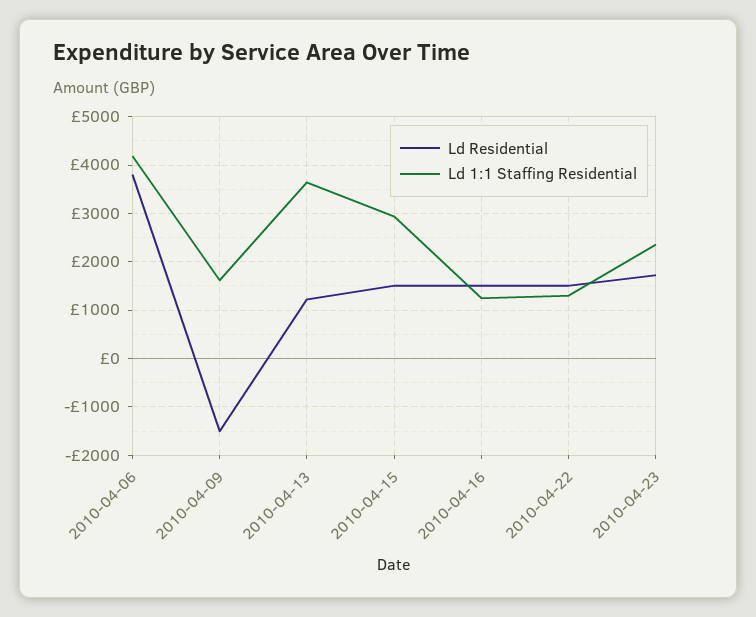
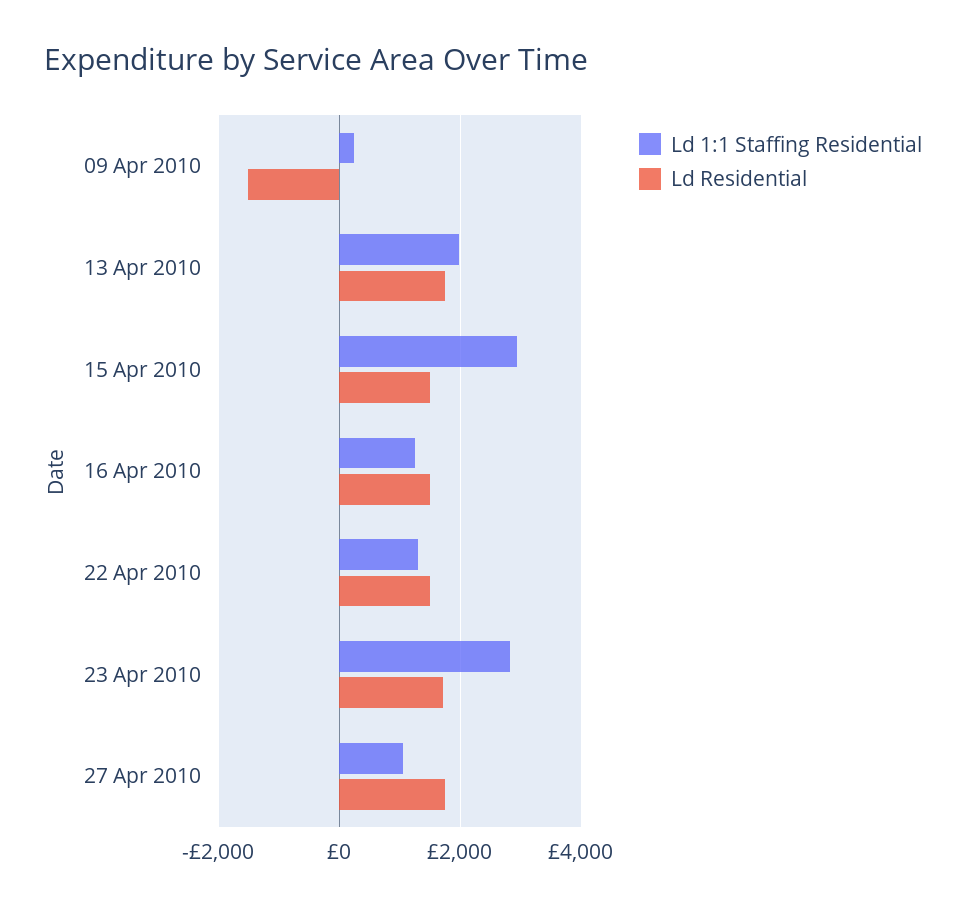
Ld Residential, 2010-04-06: 3800 -> none
Ld 1:1 Staffing Residential, 2010-04-06: 4200 -> none
Ld 1:1 Staffing Residential, 2010-04-09: 1600 -> 200
Ld Residential, 2010-04-13: 1200 -> 1800
Ld 1:1 Staffing Residential, 2010-04-13: 3600 -> 2000
Ld 1:1 Staffing Residential, 2010-04-23: 2400 -> 2800
Ld 1:1 Staffing Residential, 27 Apr 2010: none -> 1000
Ld Residential, 27 Apr 2010: none -> 1800

